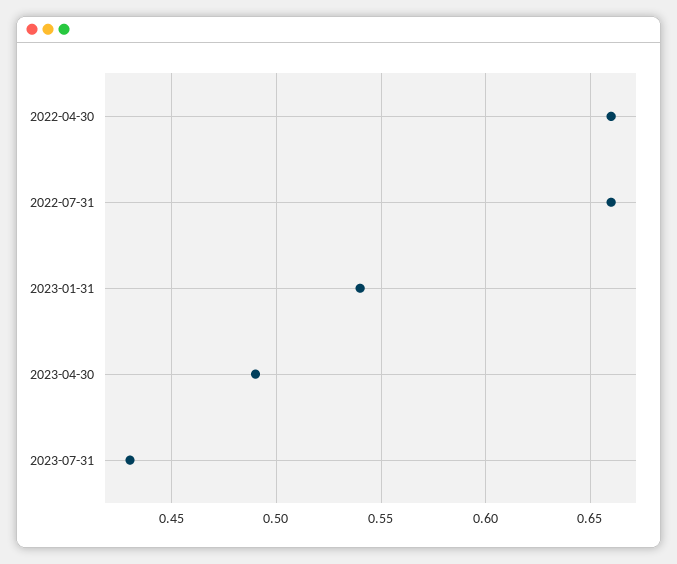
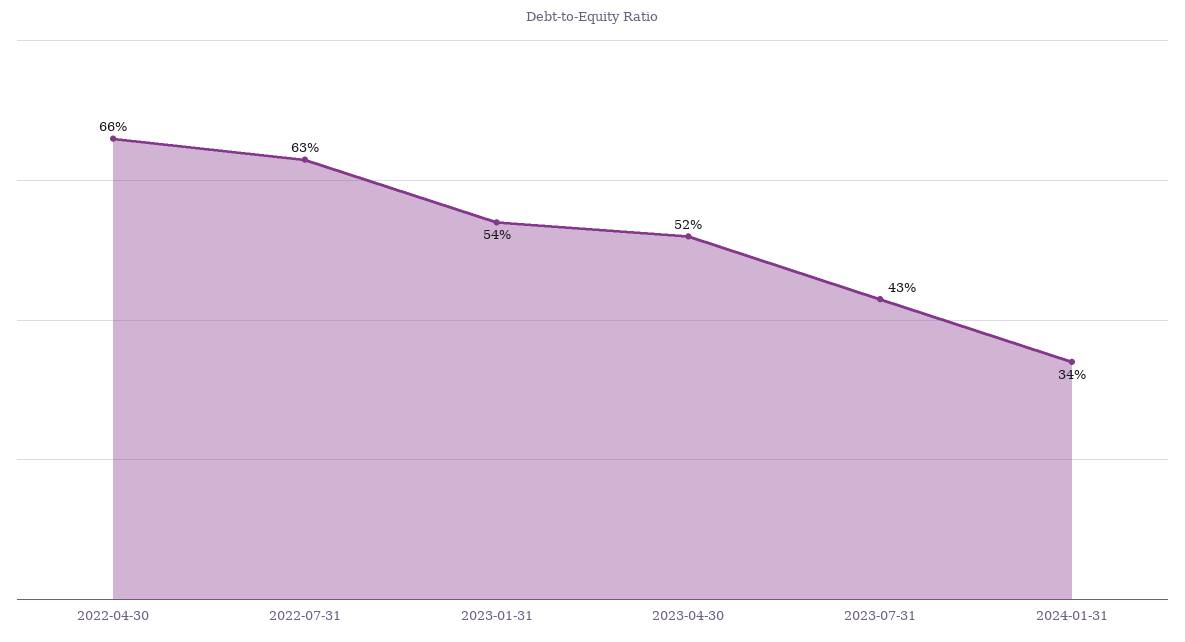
2022-07-31: 0.66 -> 0.63
2023-04-30: 0.49 -> 0.52
2024-01-31: none -> 0.34

